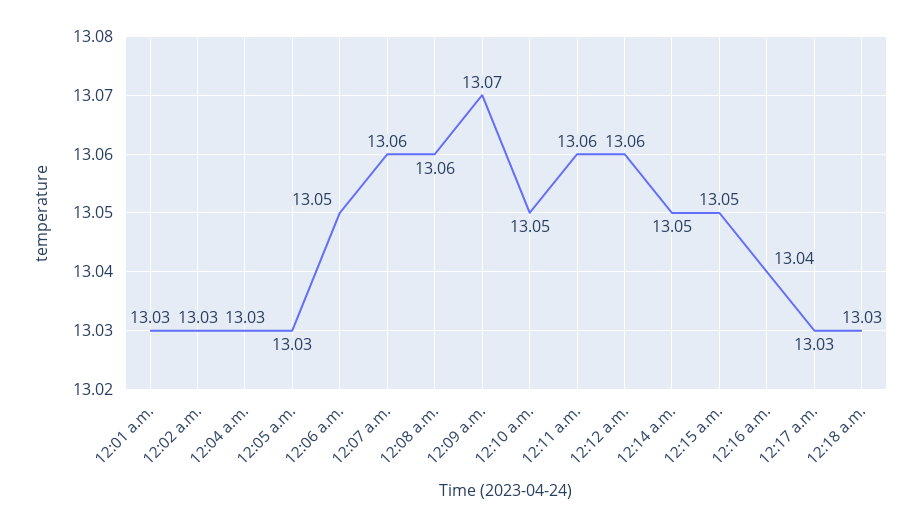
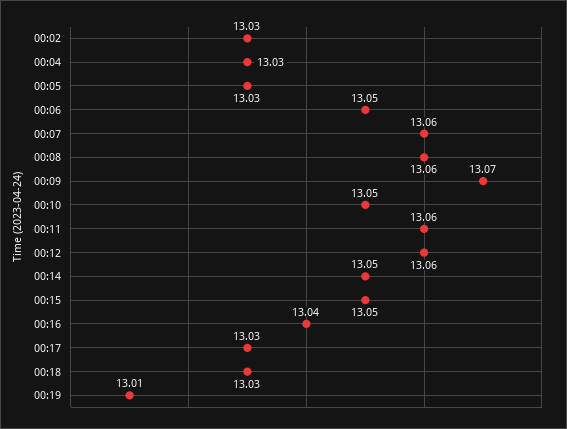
12:01 a.m.: 13.03 -> none
00:19: none -> 13.01

